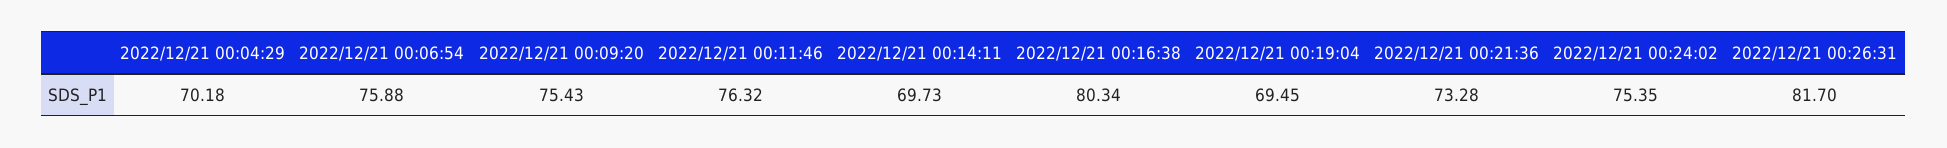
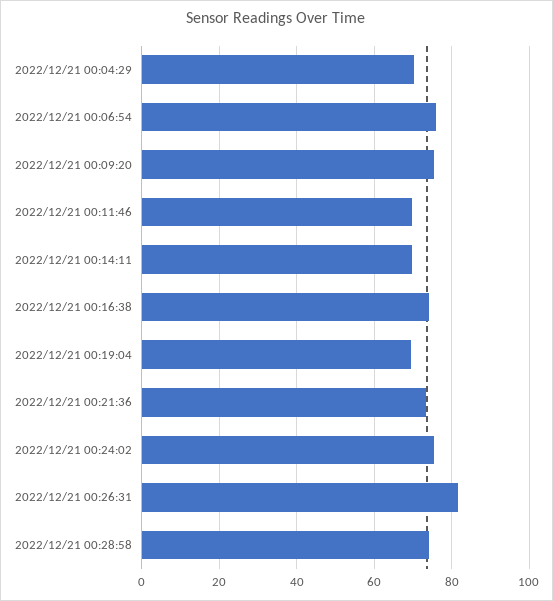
2022/12/21 00:11:46: 76.32 -> 70
2022/12/21 00:16:38: 80.34 -> 74
2022/12/21 00:28:58: none -> 74

